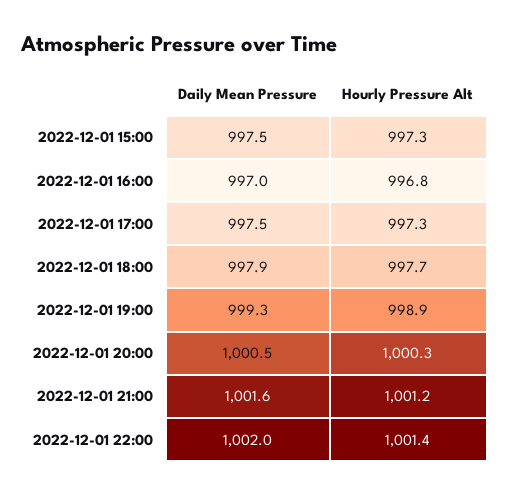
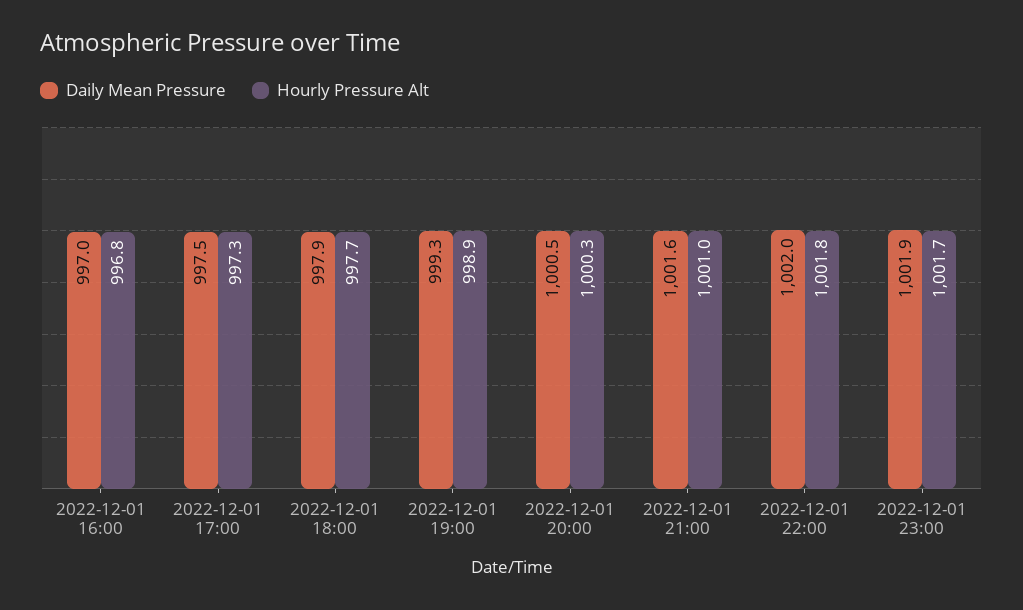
Daily Mean Pressure, 2022-12-01 15:00: 997.5 -> none
Hourly Pressure Alt, 2022-12-01 15:00: 997.3 -> none
Hourly Pressure Alt, 2022-12-01 21:00: 1001.2 -> 1001
Hourly Pressure Alt, 2022-12-01 22:00: 1001.4 -> 1001.8
Daily Mean Pressure, 2022-12-01 23:00: none -> 1001.9
Hourly Pressure Alt, 2022-12-01 23:00: none -> 1001.7

